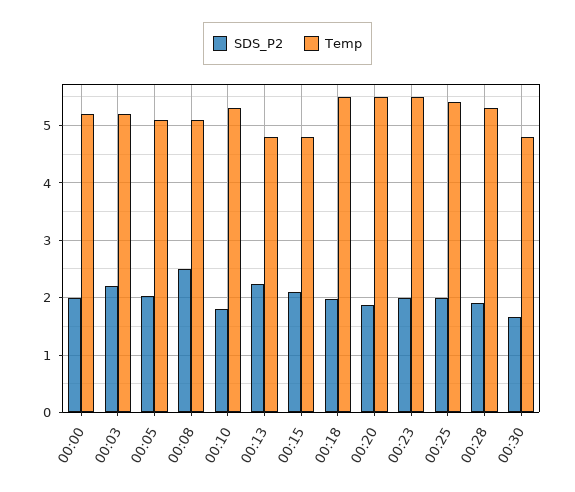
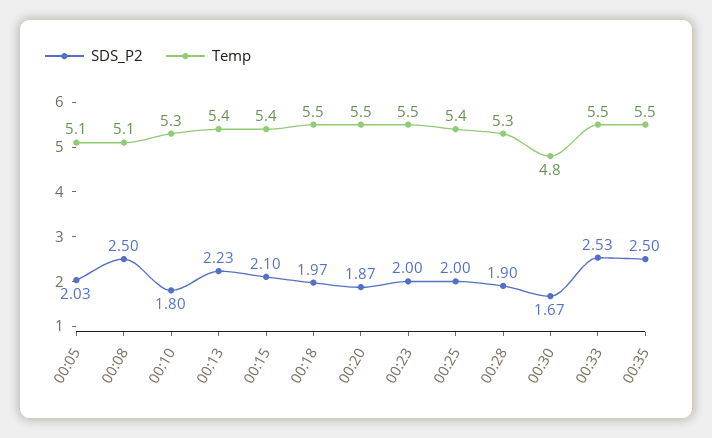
SDS_P2, 00:00: 2 -> none
Temp, 00:00: 5.2 -> none
SDS_P2, 00:03: 2.2 -> none
Temp, 00:03: 5.2 -> none
Temp, 00:13: 4.8 -> 5.4
Temp, 00:15: 4.8 -> 5.4
SDS_P2, 00:33: none -> 2.53
Temp, 00:33: none -> 5.5
SDS_P2, 00:35: none -> 2.5
Temp, 00:35: none -> 5.5

